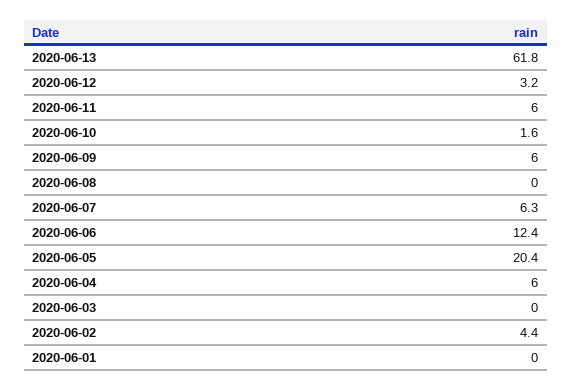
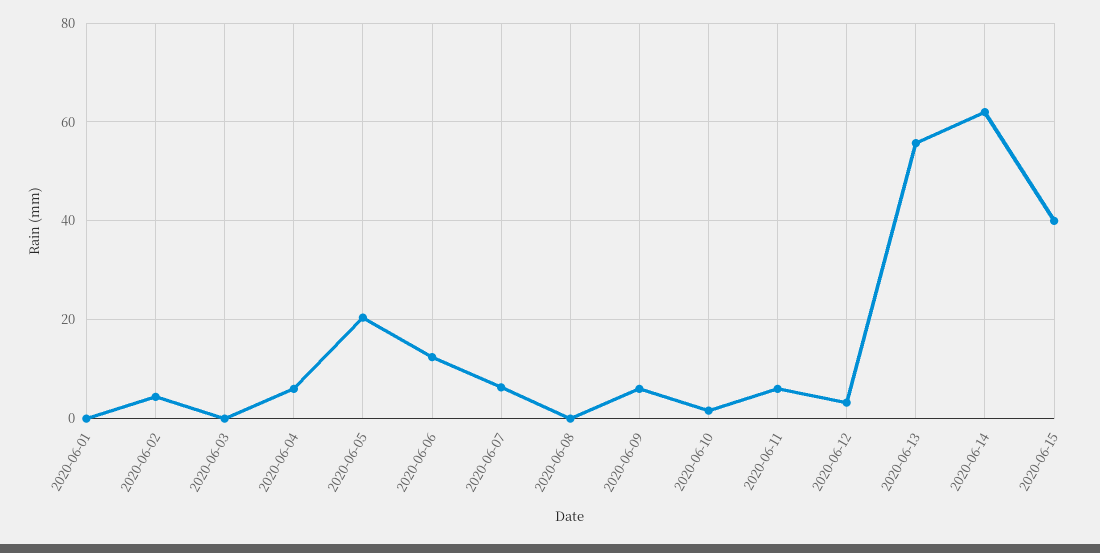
2020-06-13: 61.8 -> 56
2020-06-14: none -> 62
2020-06-15: none -> 40

